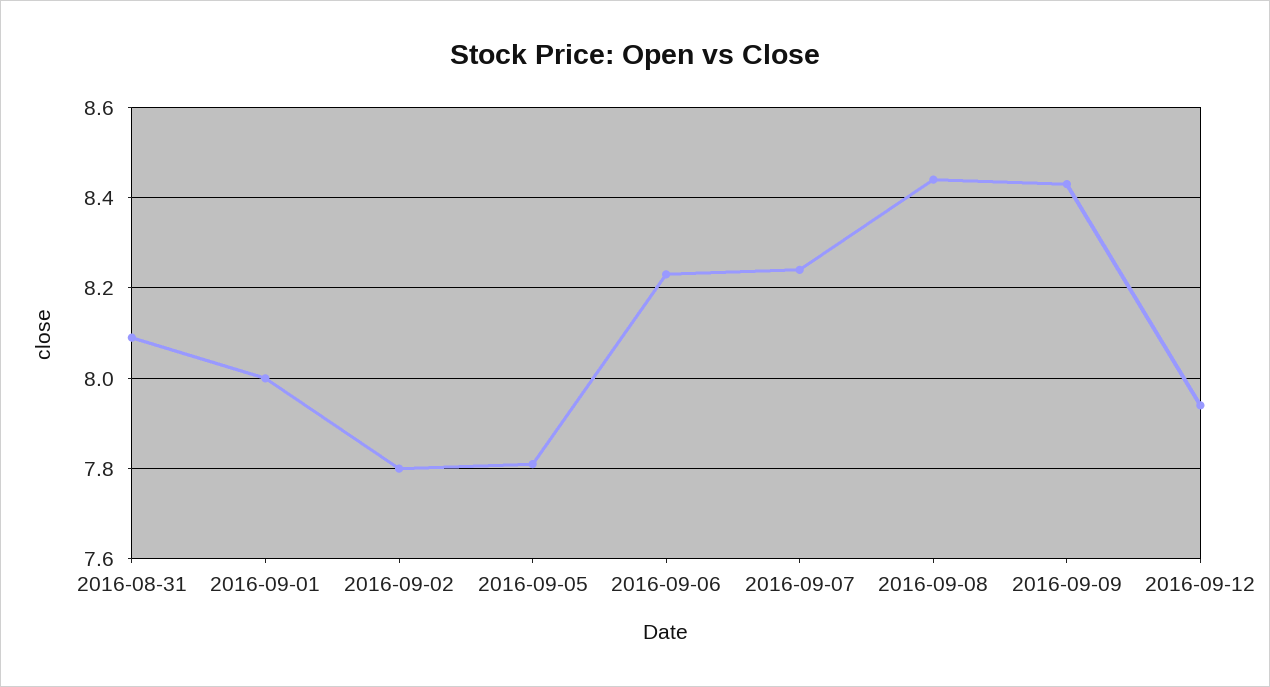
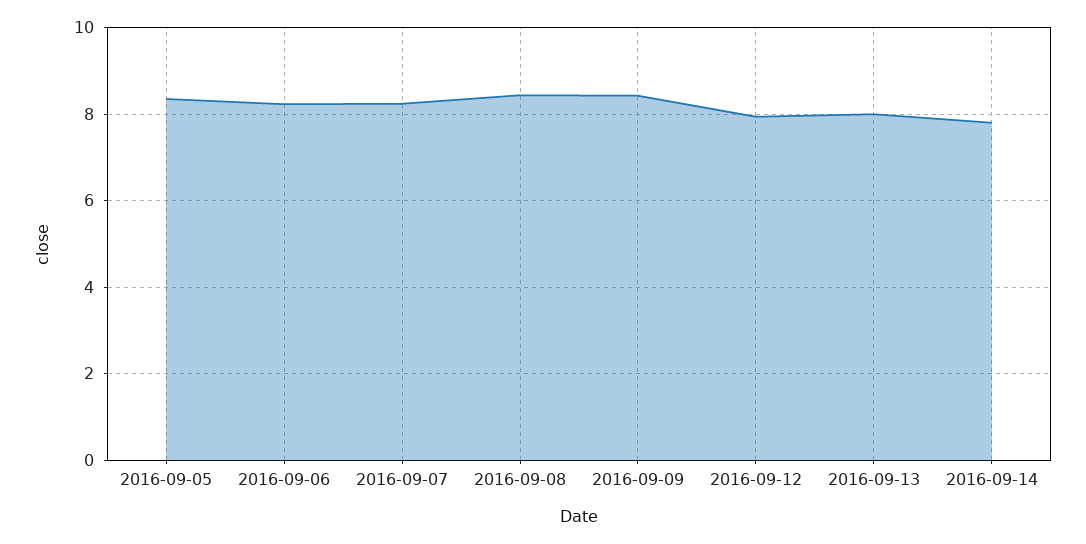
2016-08-31: 8.1 -> none
2016-09-01: 8 -> none
2016-09-02: 7.8 -> none
2016-09-05: 7.8 -> 8.4
2016-09-13: none -> 8
2016-09-14: none -> 7.8

